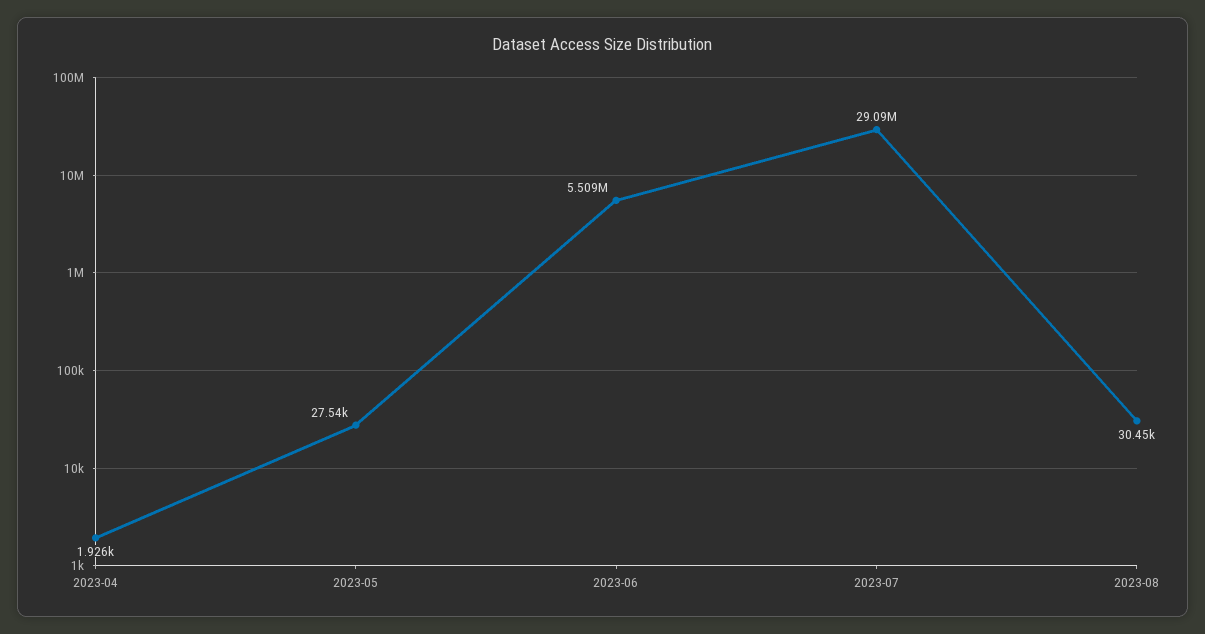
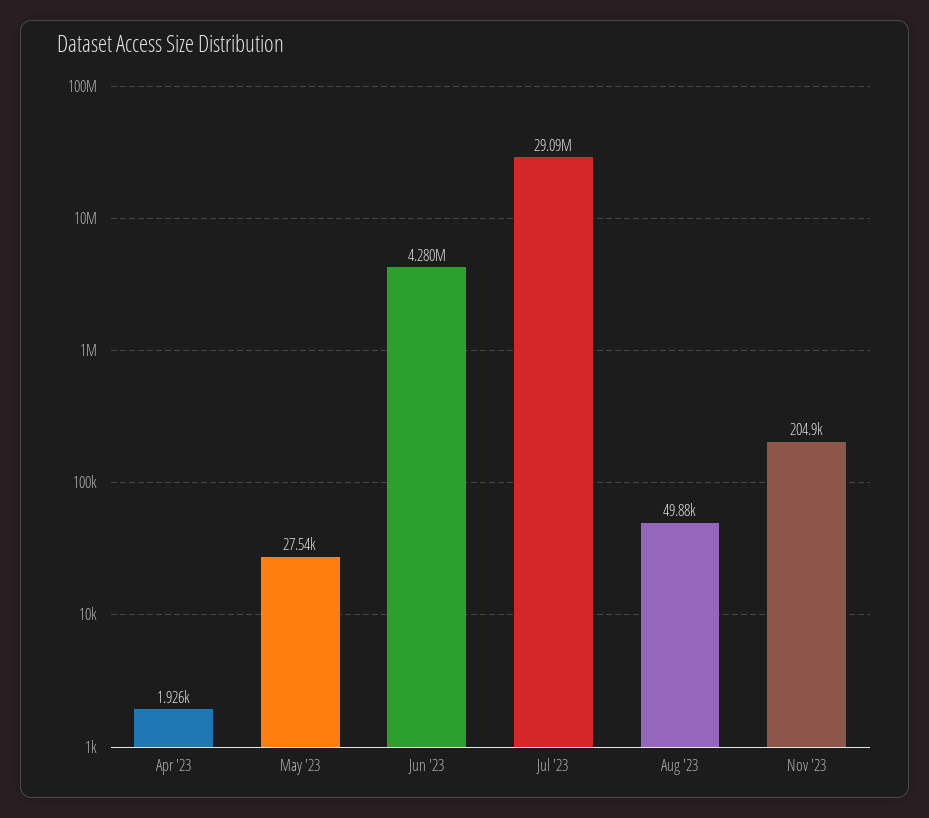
2023-06: 5509000 -> 4280000
2023-08: 30450 -> 49880
Nov '23: none -> 204900

